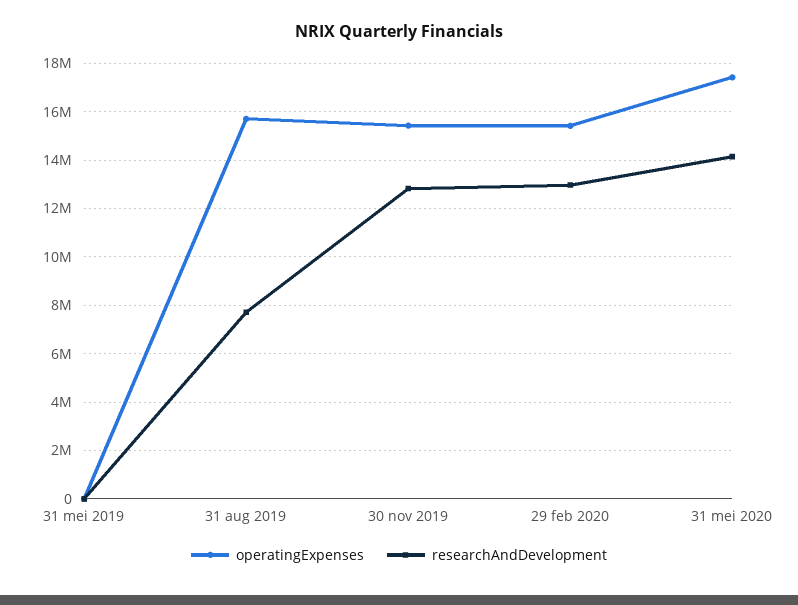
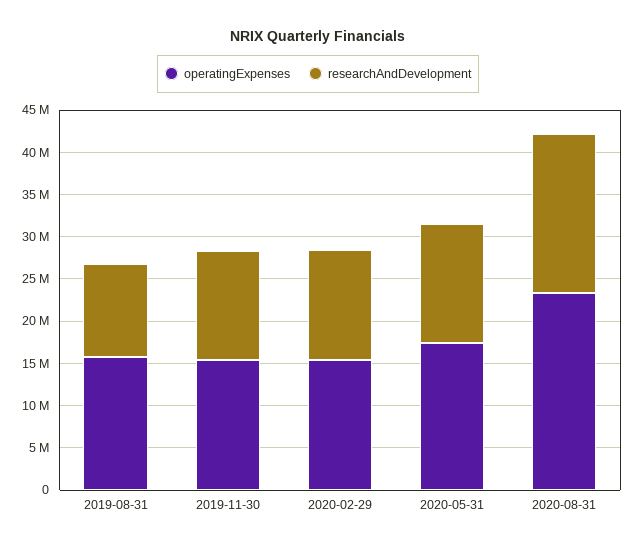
operatingExpenses, 31 mei 2019: 0 -> none
researchAndDevelopment, 31 mei 2019: 0 -> none
researchAndDevelopment, 31 aug 2019: 7750000 -> 11000000
operatingExpenses, 2020-08-31: none -> 23000000
researchAndDevelopment, 2020-08-31: none -> 19000000

